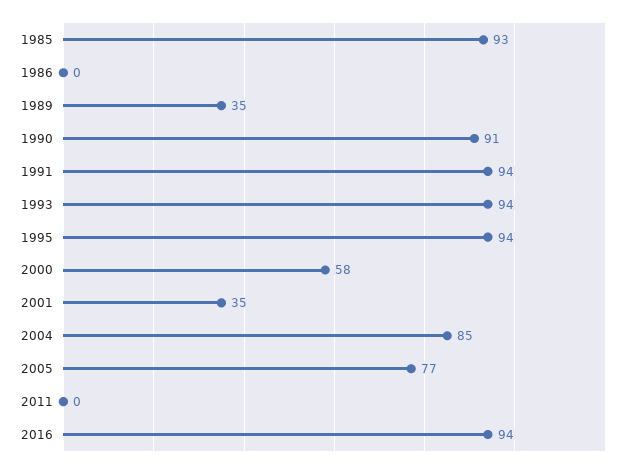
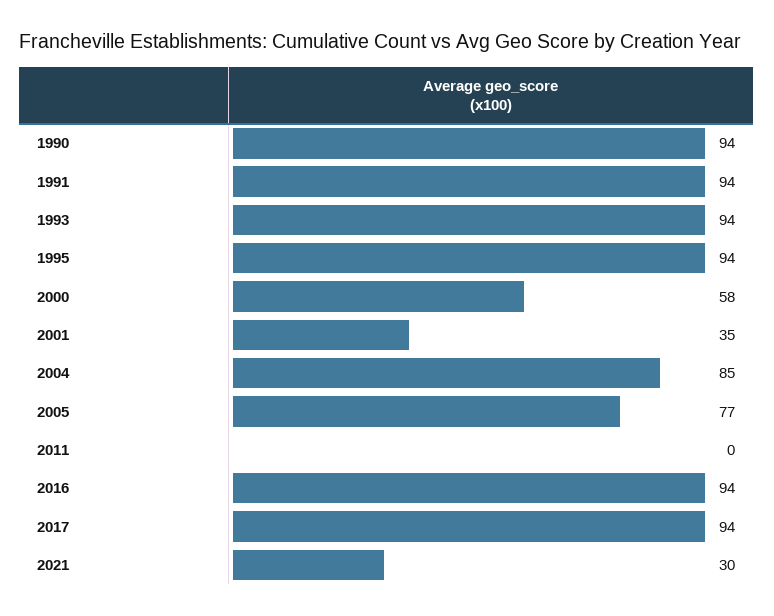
1985: 93 -> none
1986: 0 -> none
1989: 35 -> none
1990: 91 -> 94
2017: none -> 94
2021: none -> 30

